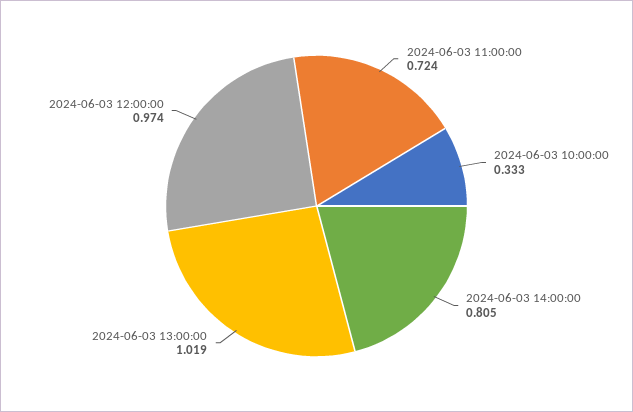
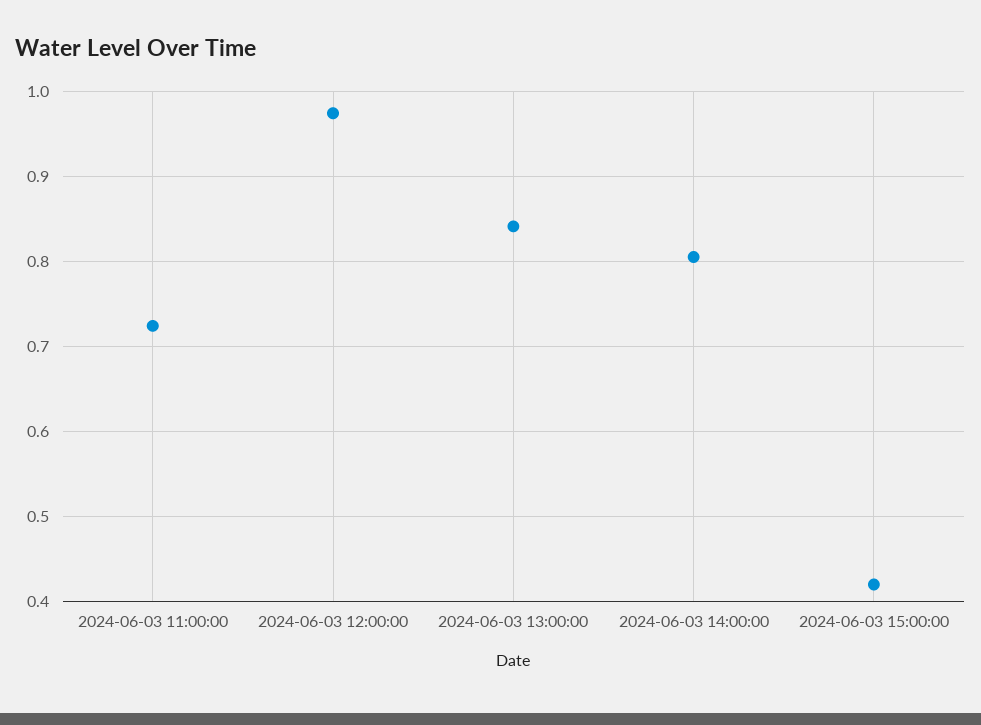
2024-06-03 10:00:00: 0.333 -> none
2024-06-03 13:00:00: 1.019 -> 0.84
2024-06-03 15:00:00: none -> 0.42

